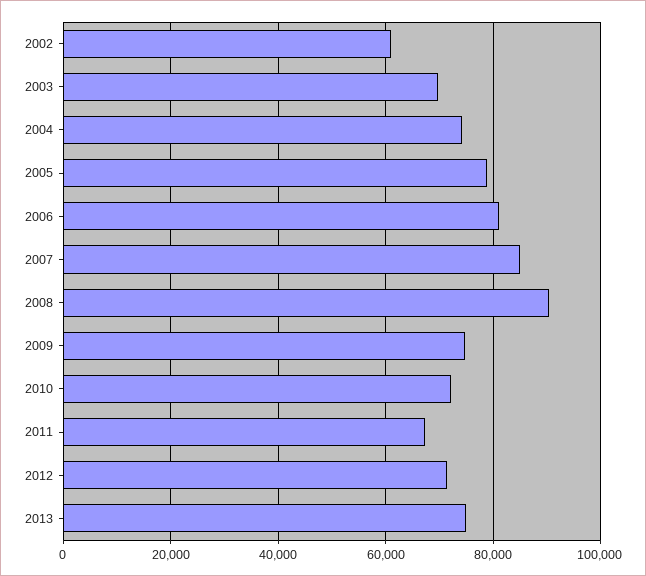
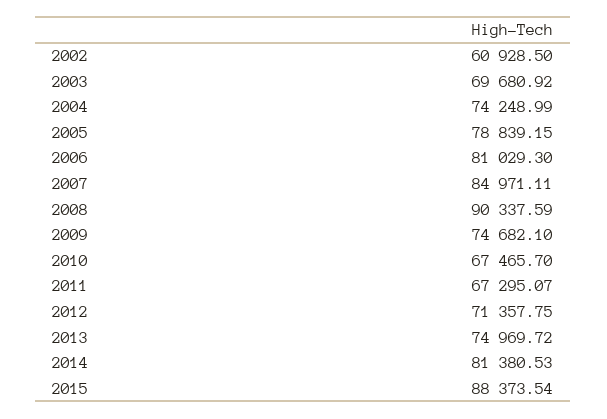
2010: 72000 -> 67465.7
2014: none -> 81380.53
2015: none -> 88373.54

